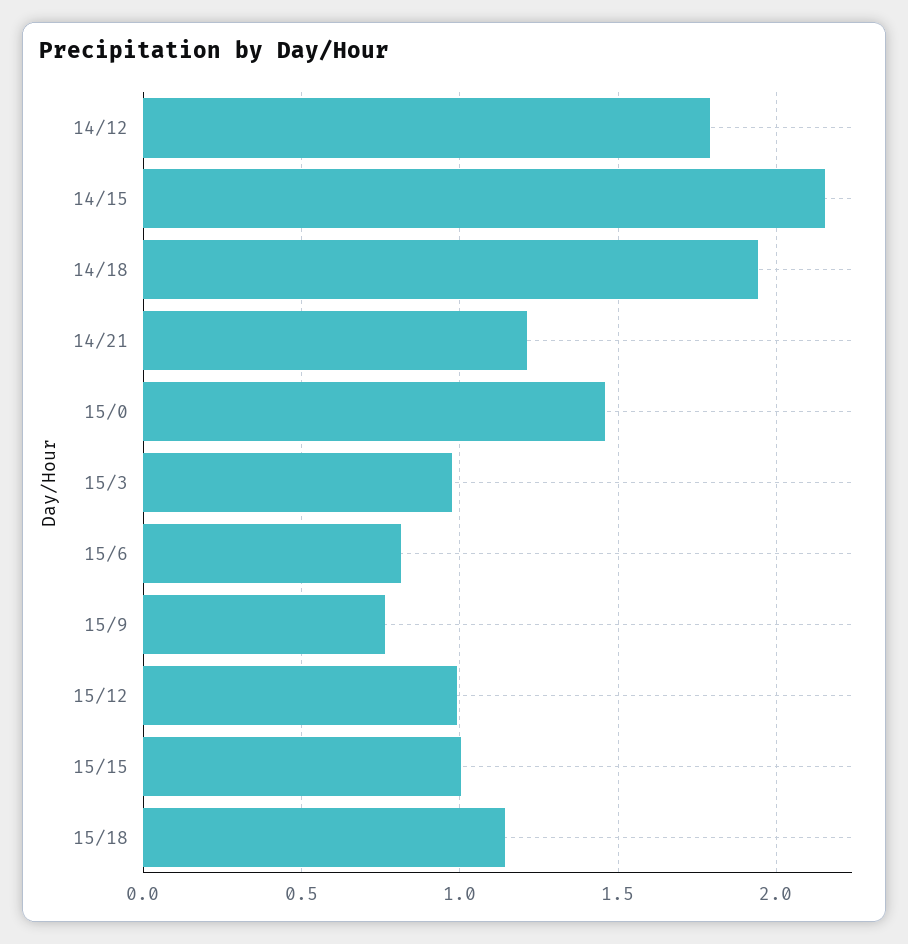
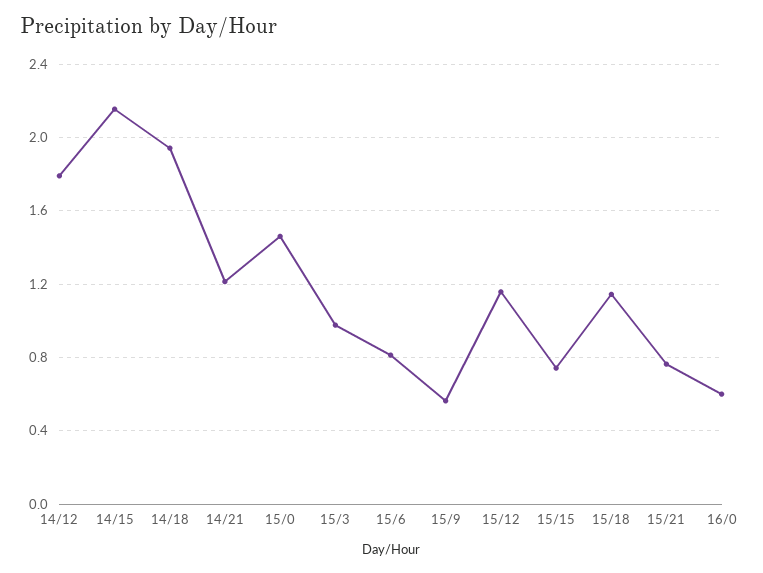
15/9: 0.75 -> 0.55
15/12: 1 -> 1.15
15/15: 1 -> 0.75
15/21: none -> 0.75
16/0: none -> 0.6

